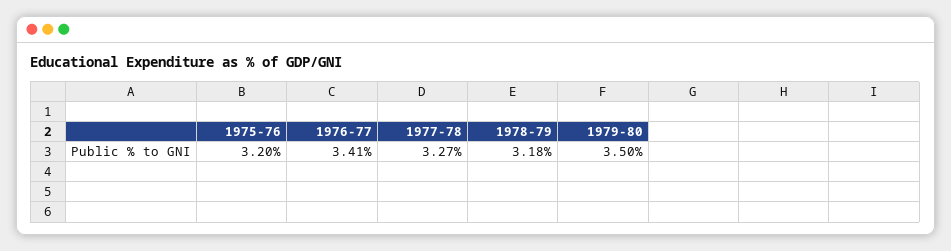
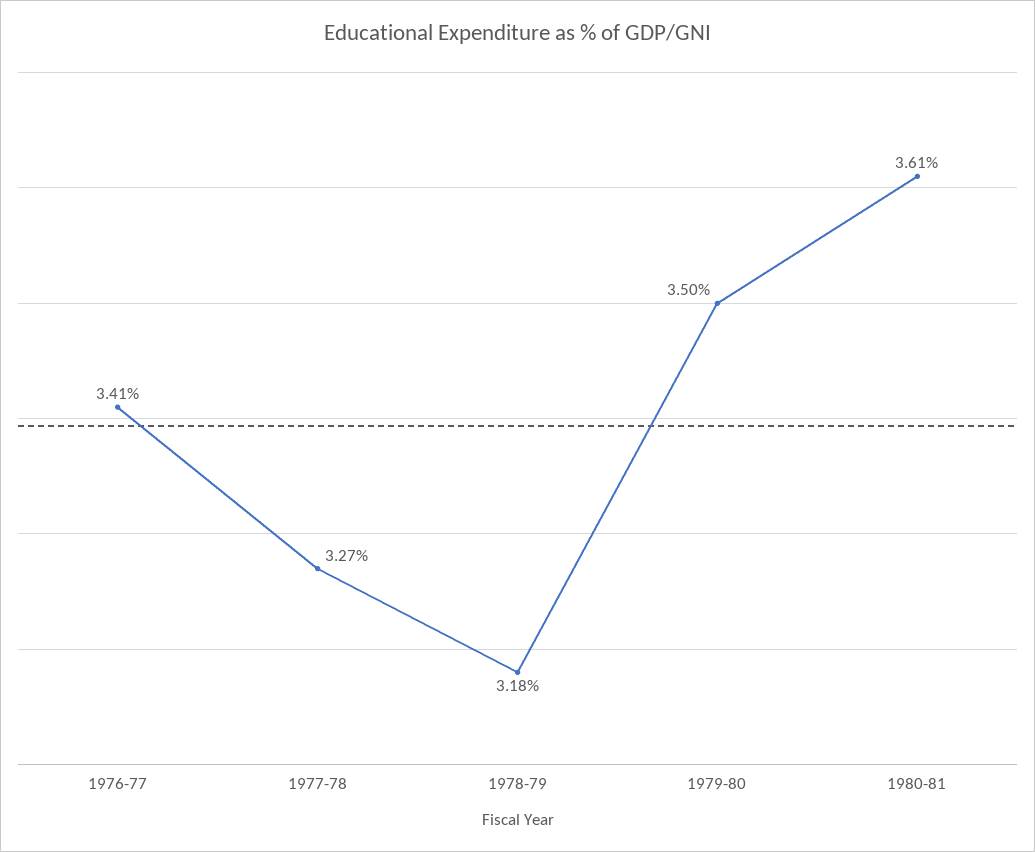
1975-76: 3.2 -> none
1980-81: none -> 3.61

